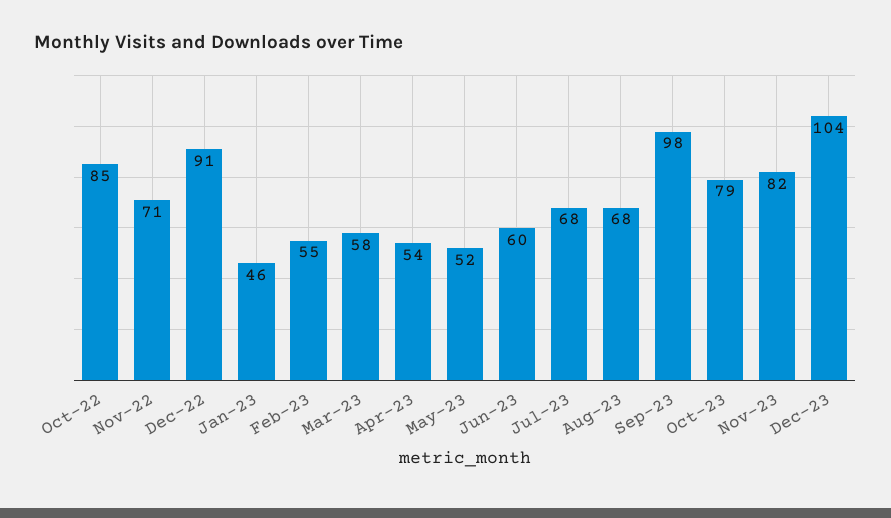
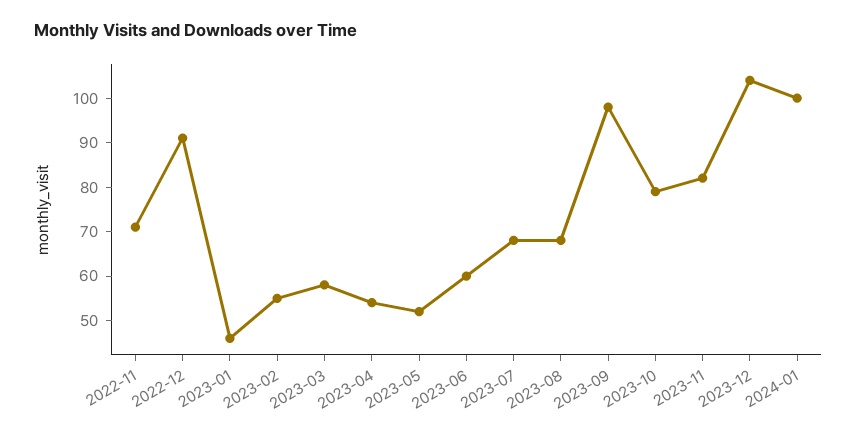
Oct-22: 85 -> none
2024-01: none -> 100

